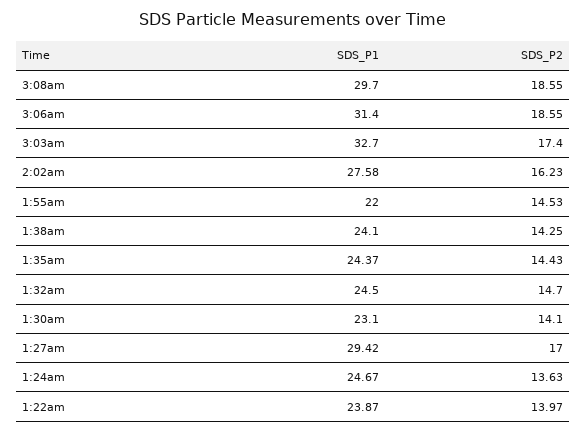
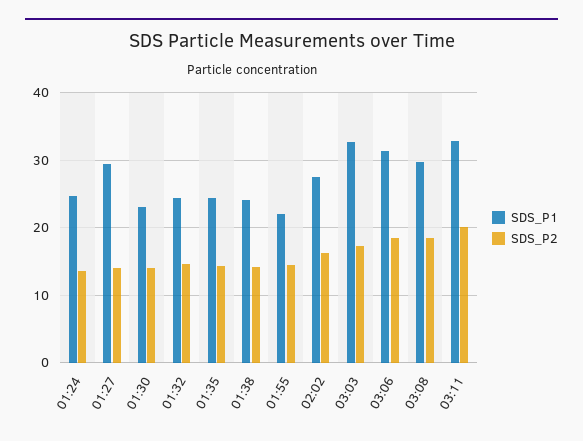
SDS_P2, 1:27am: 17 -> 14
SDS_P1, 1:22am: 23.87 -> none
SDS_P2, 1:22am: 13.97 -> none
SDS_P1, 03:11: none -> 33
SDS_P2, 03:11: none -> 20

